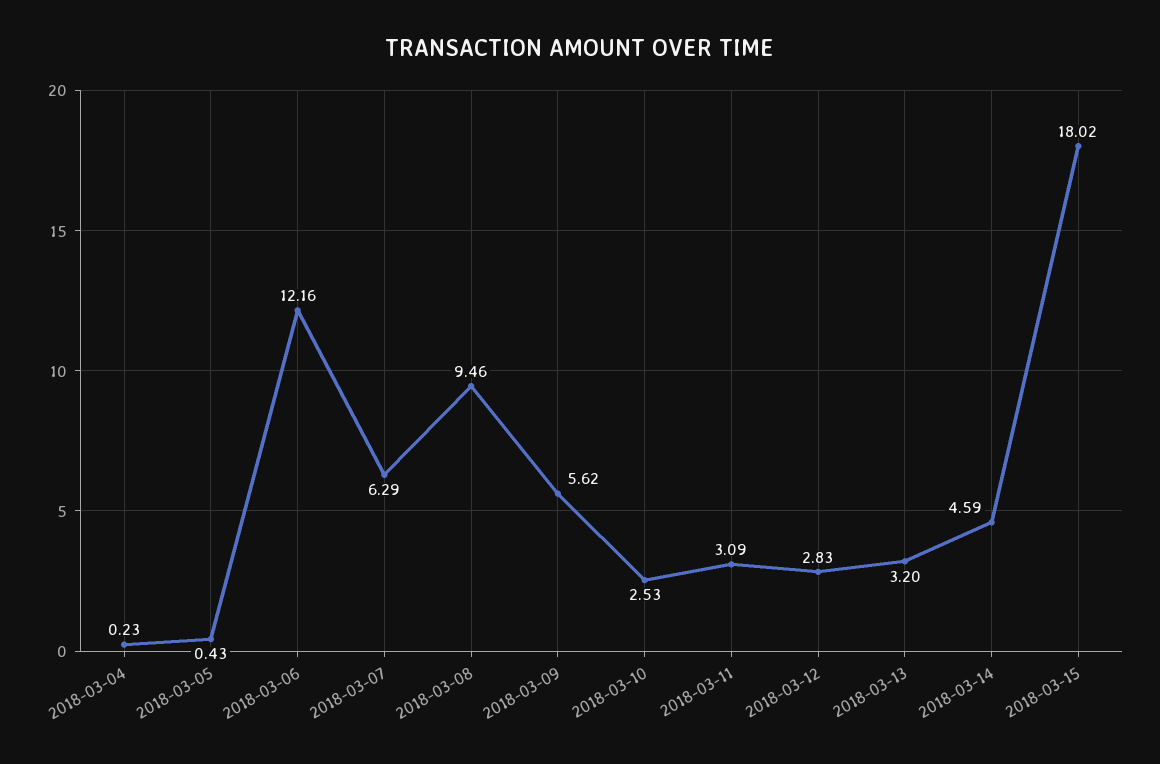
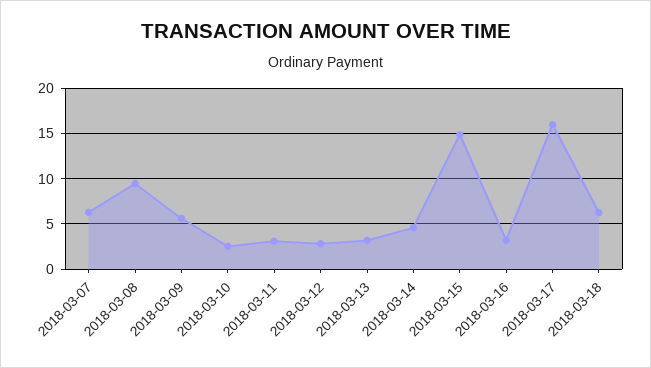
2018-03-04: 0.23 -> none
2018-03-05: 0.43 -> none
2018-03-06: 12.16 -> none
2018-03-15: 18.02 -> 15
2018-03-16: none -> 3
2018-03-17: none -> 16
2018-03-18: none -> 6

